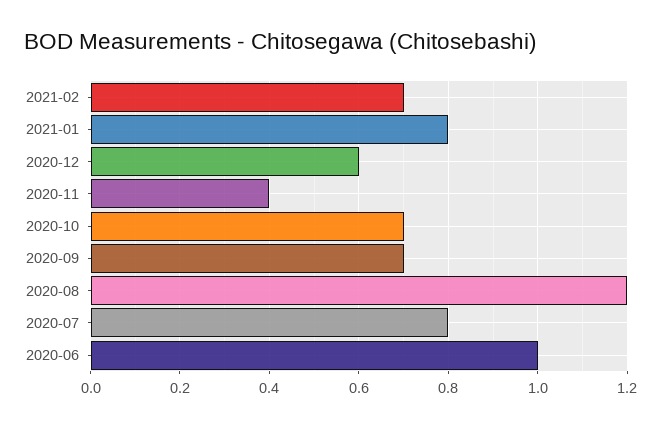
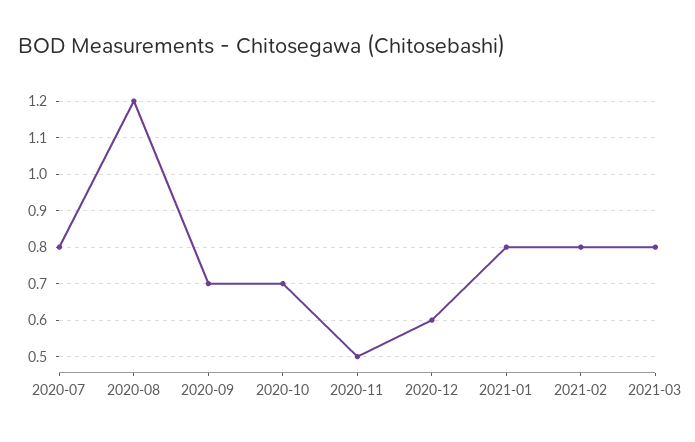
2021-02: 0.7 -> 0.8
2020-11: 0.4 -> 0.5
2020-06: 1 -> none
2021-03: none -> 0.8

